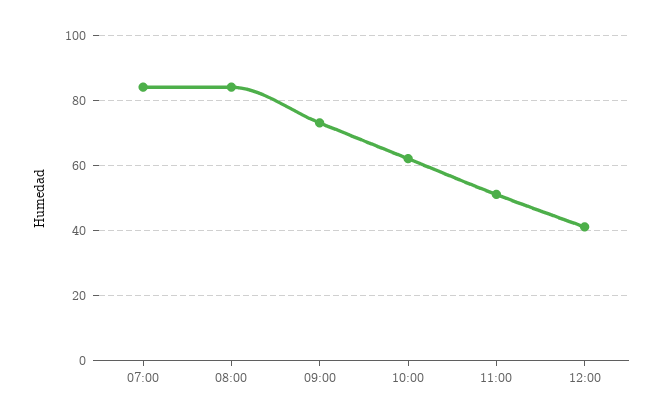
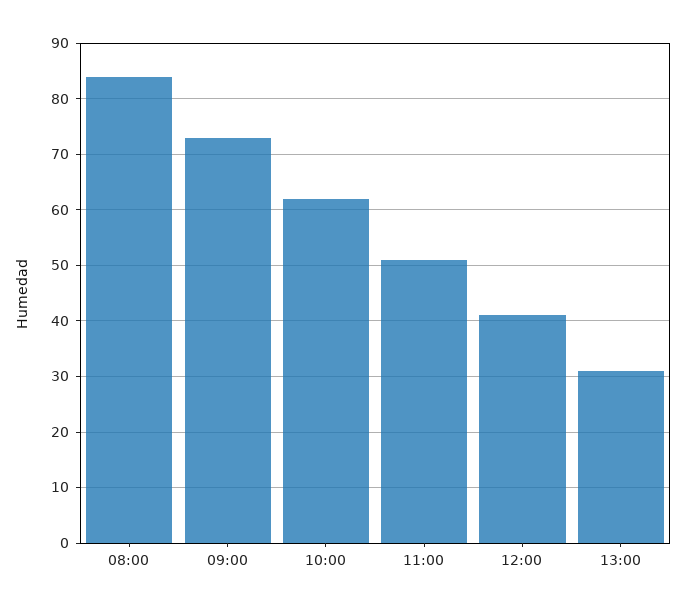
07:00: 85 -> none
13:00: none -> 30

